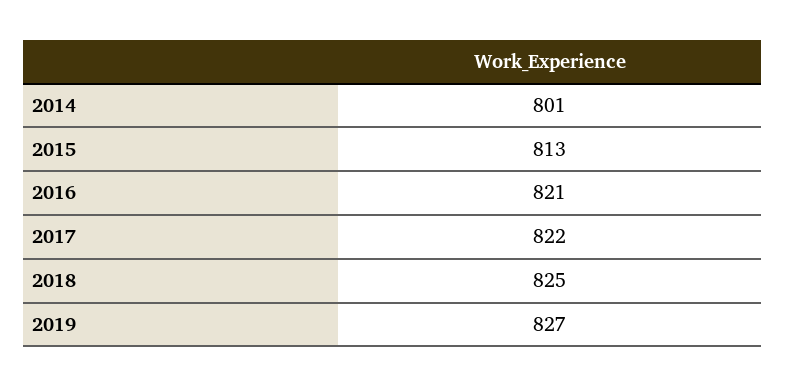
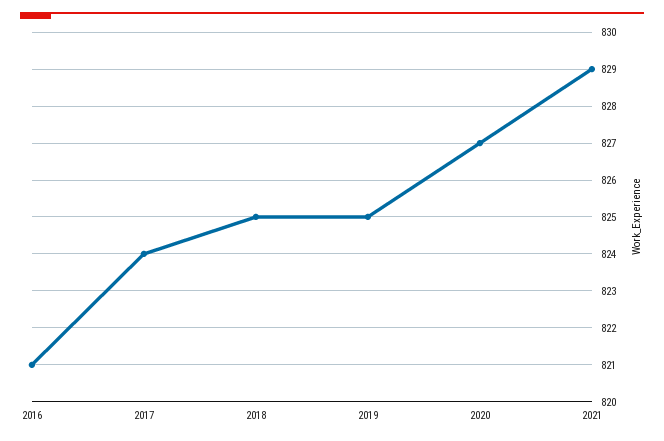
2014: 801 -> none
2015: 813 -> none
2017: 822 -> 824
2019: 827 -> 825
2020: none -> 827
2021: none -> 829

